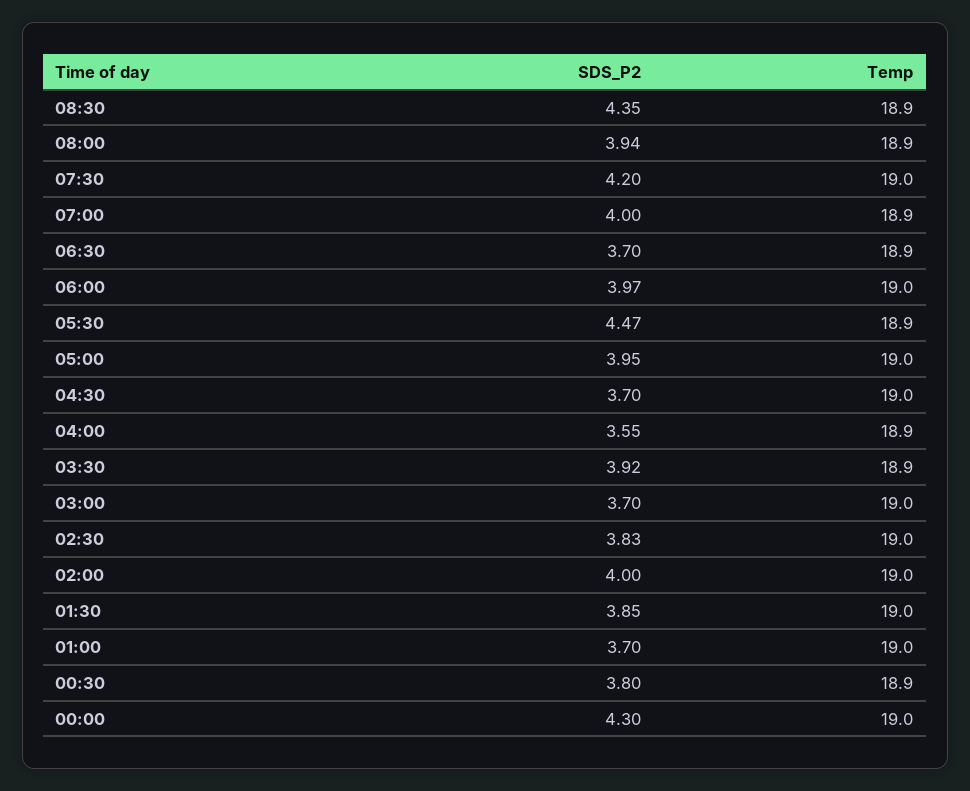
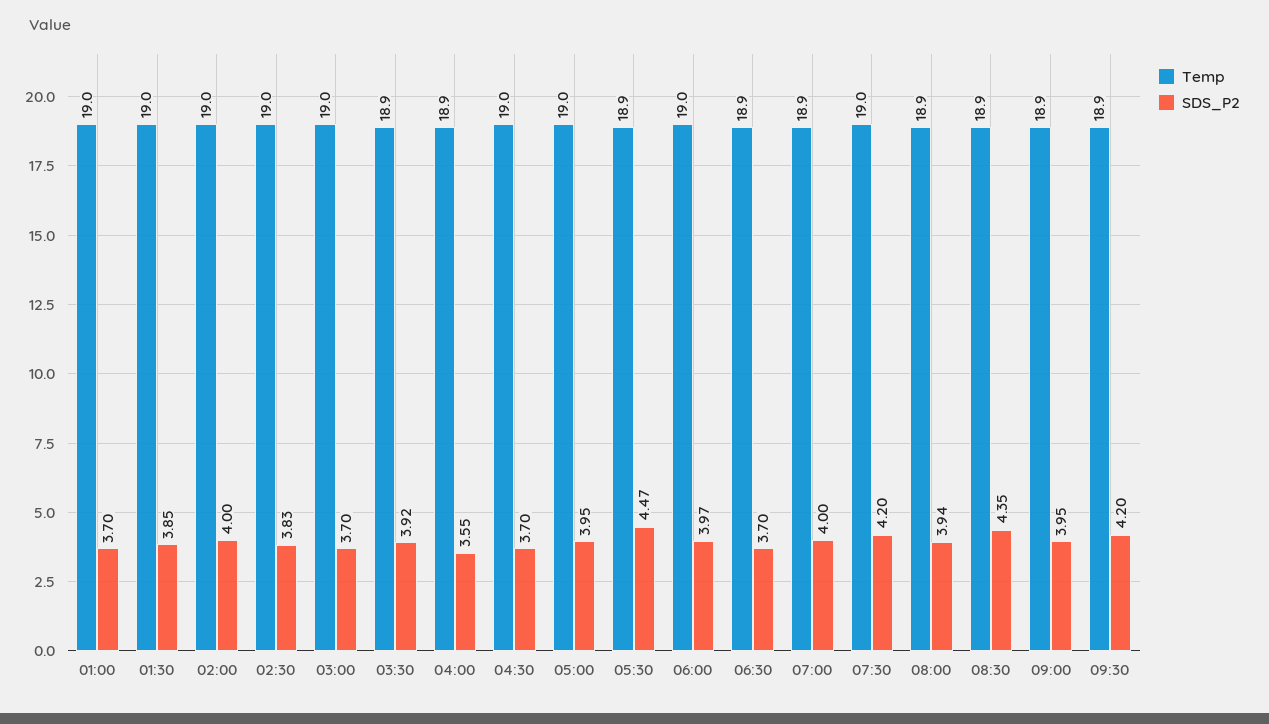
SDS_P2, 00:30: 3.8 -> none
Temp, 00:30: 18.9 -> none
SDS_P2, 00:00: 4.3 -> none
Temp, 00:00: 19 -> none
Temp, 09:00: none -> 18.9
SDS_P2, 09:00: none -> 3.95
Temp, 09:30: none -> 18.9
SDS_P2, 09:30: none -> 4.2

